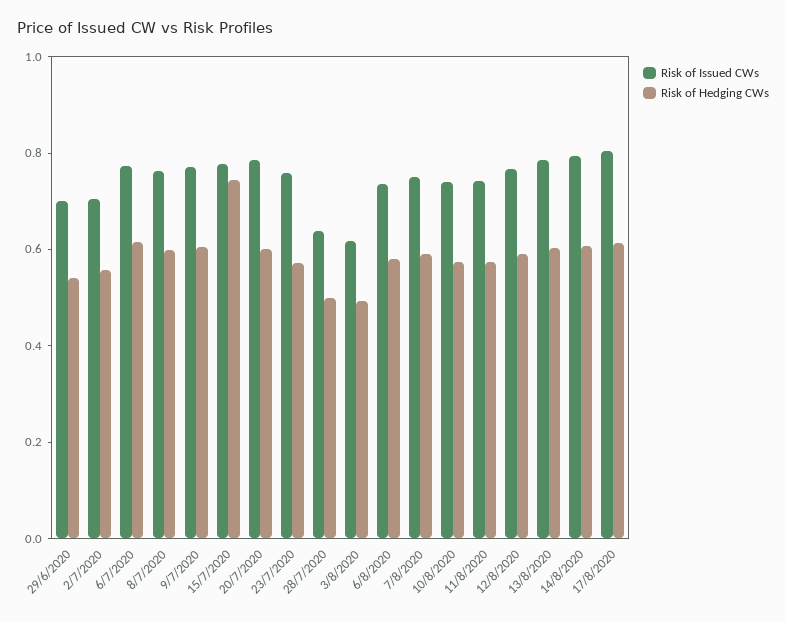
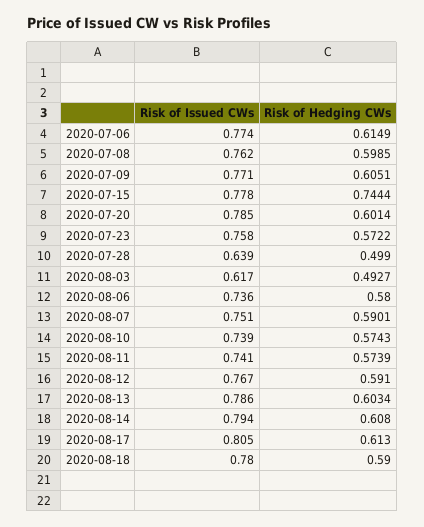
Risk of Issued CWs, 29/6/2020: 0.7 -> none
Risk of Hedging CWs, 29/6/2020: 0.55 -> none
Risk of Issued CWs, 2/7/2020: 0.7 -> none
Risk of Hedging CWs, 2/7/2020: 0.55 -> none
Risk of Issued CWs, 2020-08-18: none -> 0.78
Risk of Hedging CWs, 2020-08-18: none -> 0.59

